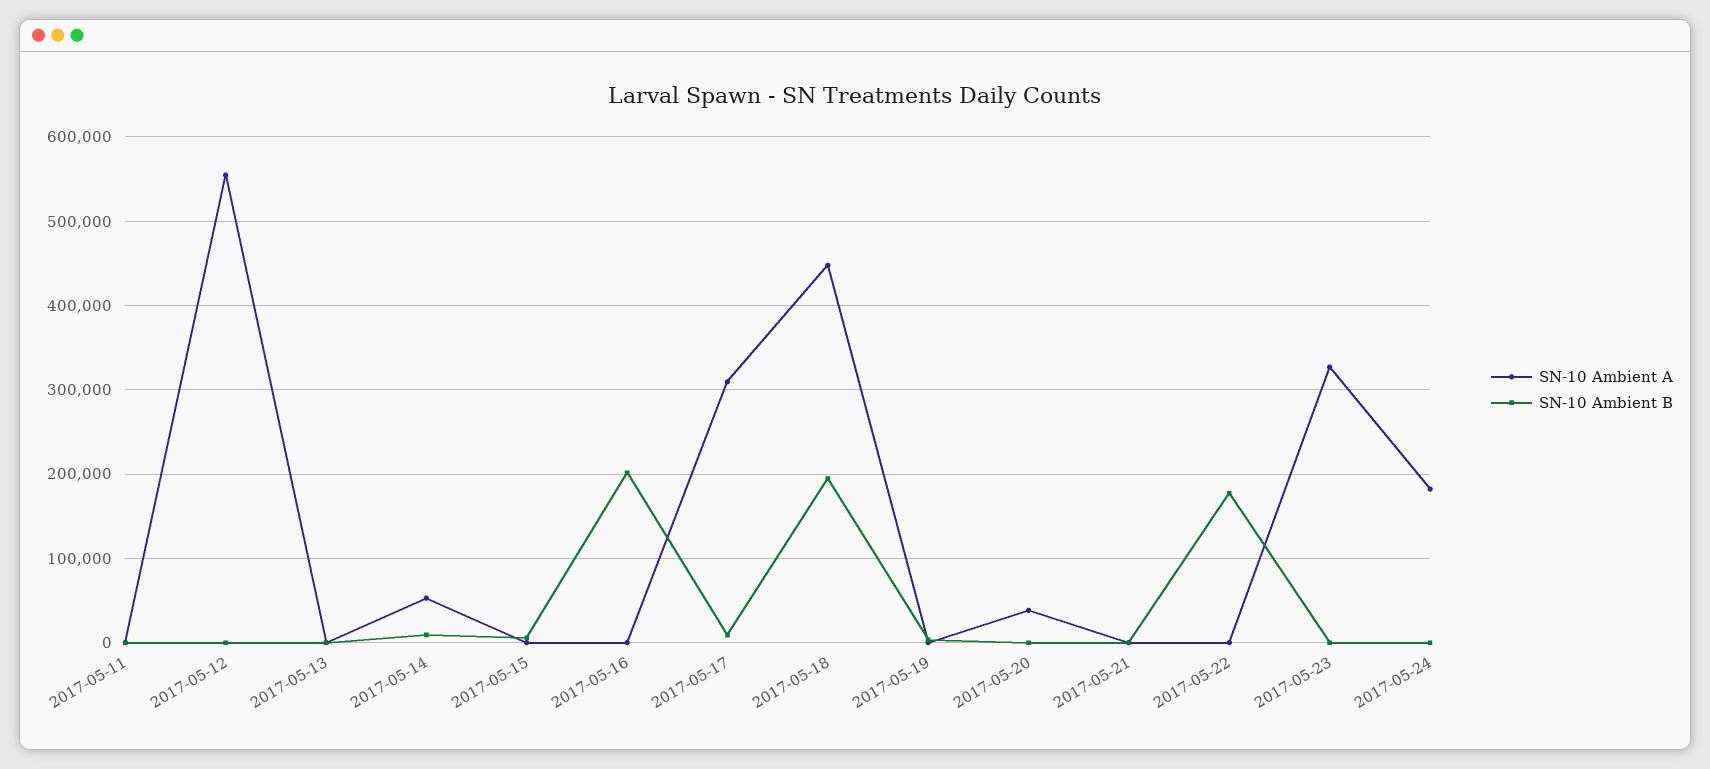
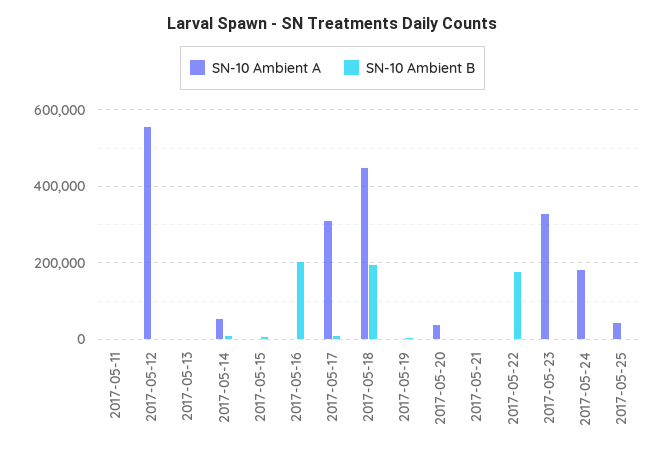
SN-10 Ambient A, 2017-05-25: none -> 40000
SN-10 Ambient B, 2017-05-25: none -> 0

